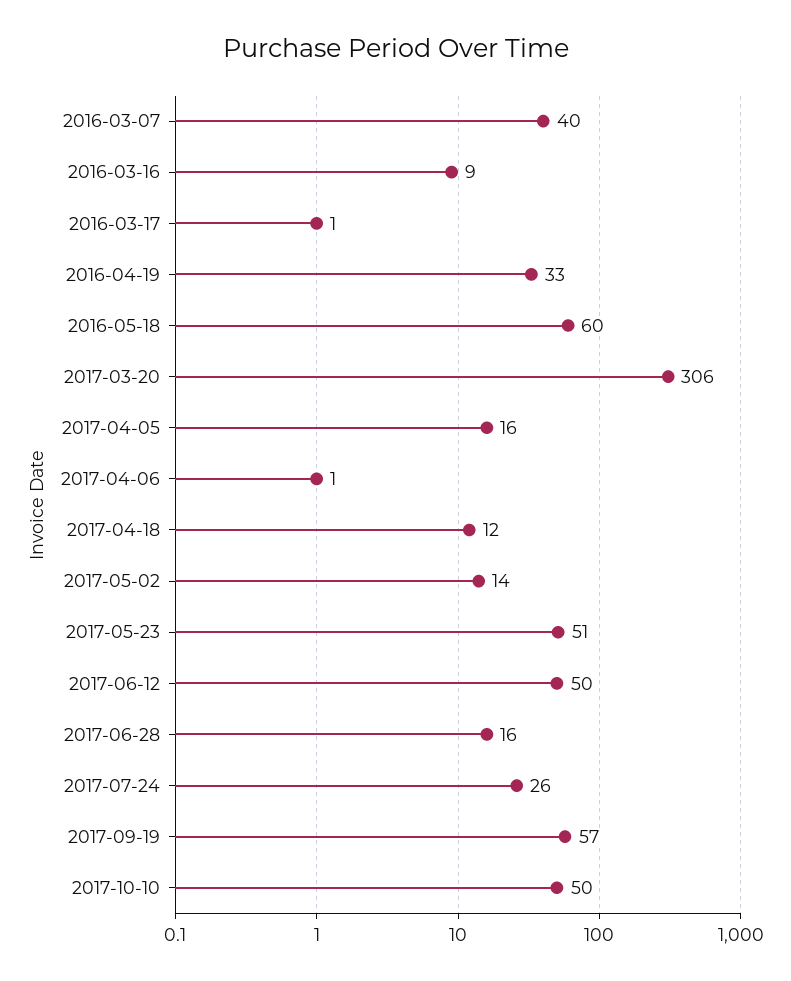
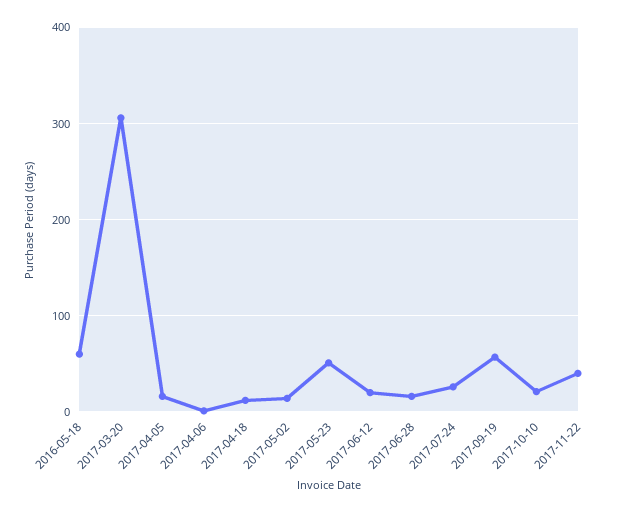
2016-03-07: 40 -> none
2016-03-16: 9 -> none
2016-03-17: 1 -> none
2016-04-19: 33 -> none
2017-06-12: 50 -> 20
2017-10-10: 50 -> 20
2017-11-22: none -> 40

